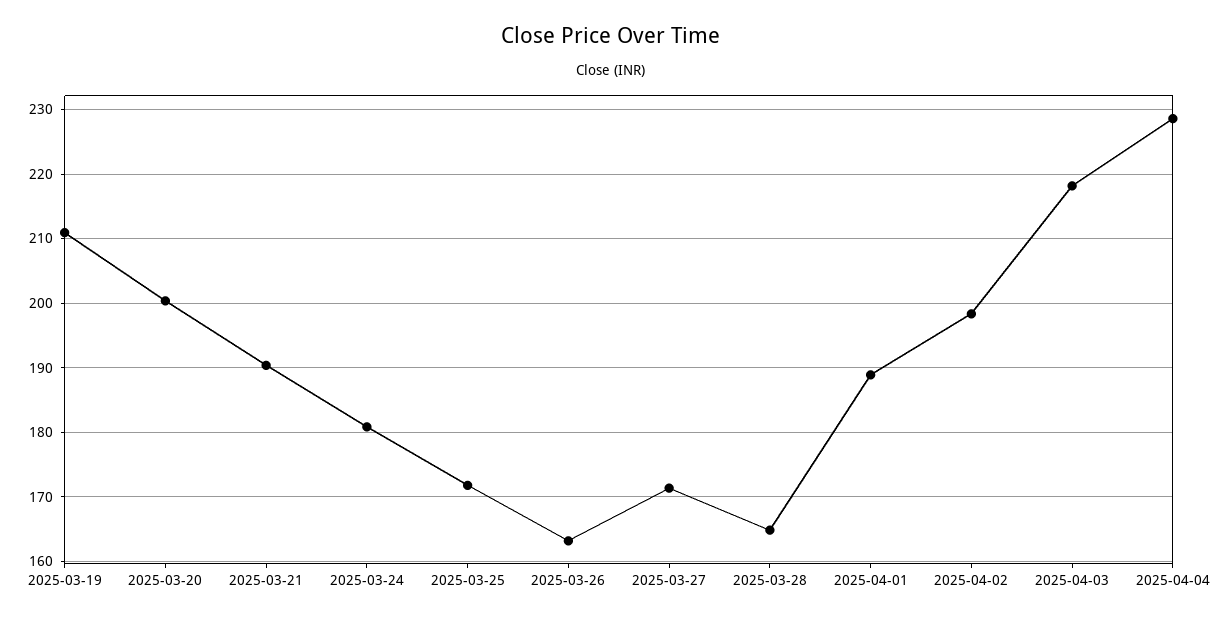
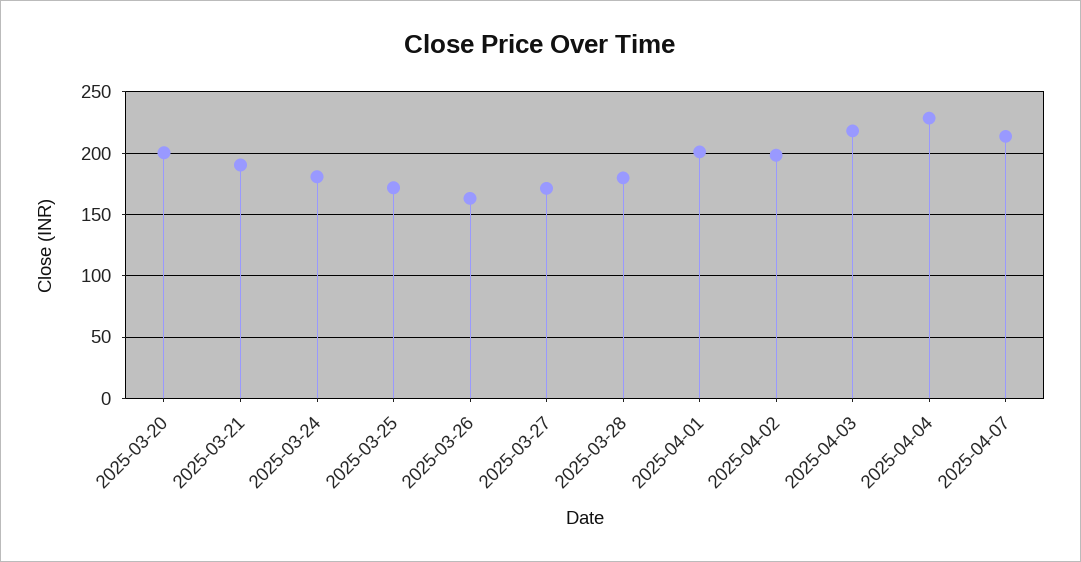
2025-03-19: 211 -> none
2025-03-28: 165 -> 180
2025-04-01: 189 -> 200
2025-04-07: none -> 215

